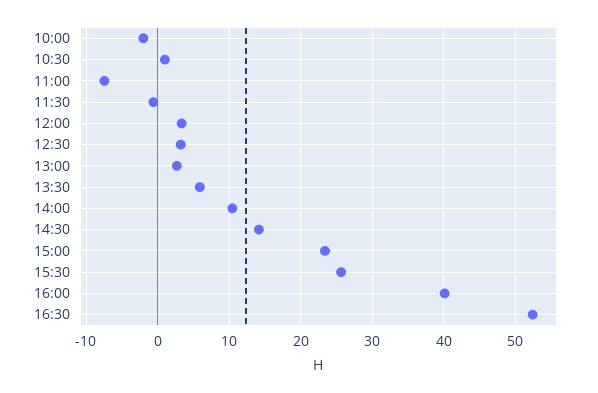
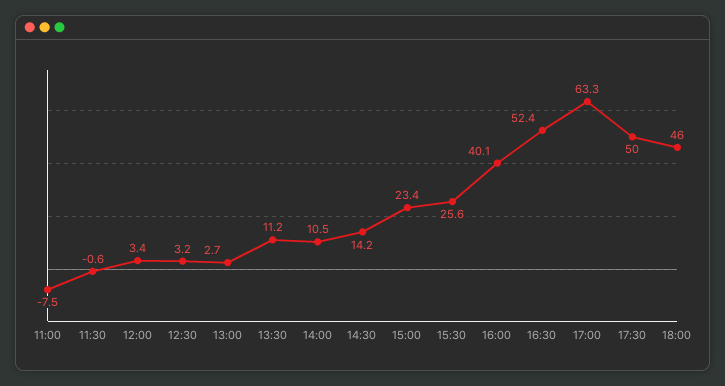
10:00: -2 -> none
10:30: 1 -> none
13:30: 6 -> 11.2
17:00: none -> 63.3
17:30: none -> 50
18:00: none -> 46

